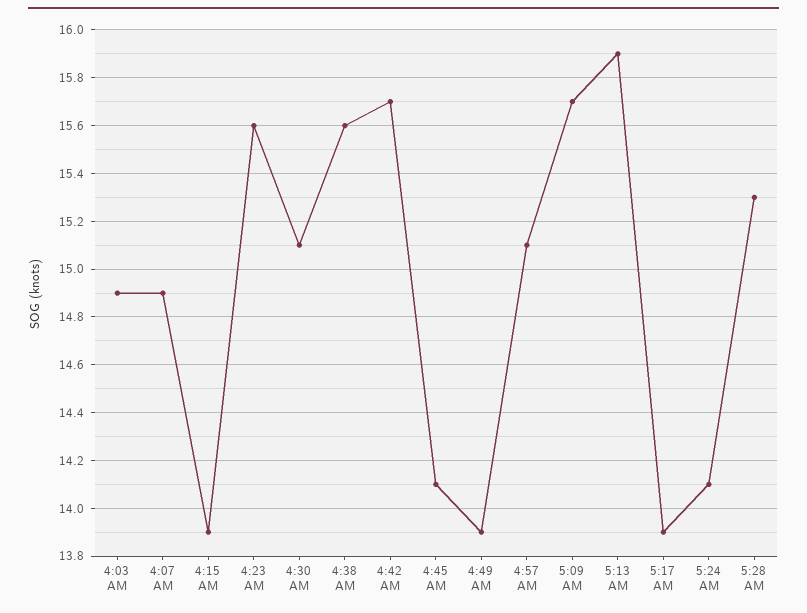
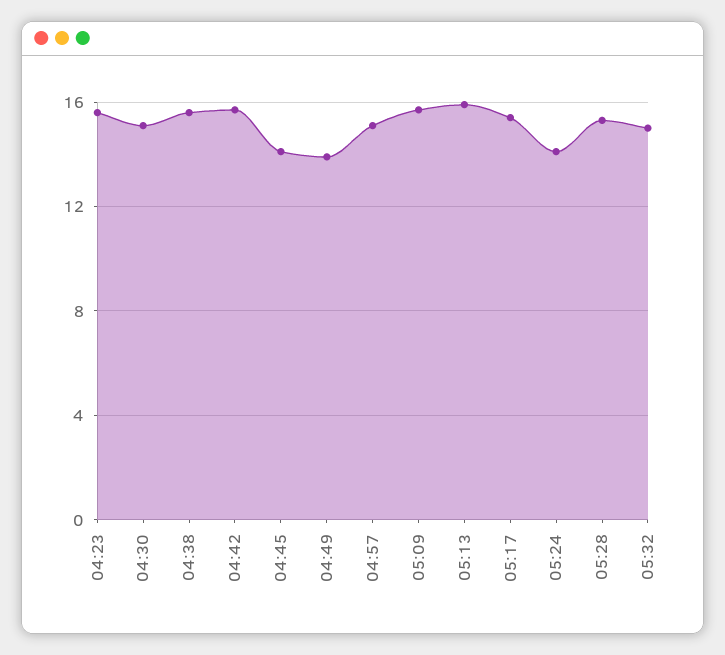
4:03 AM: 14.9 -> none
4:07 AM: 14.9 -> none
4:15 AM: 13.9 -> none
5:17 AM: 13.9 -> 15.5
05:32: none -> 15

